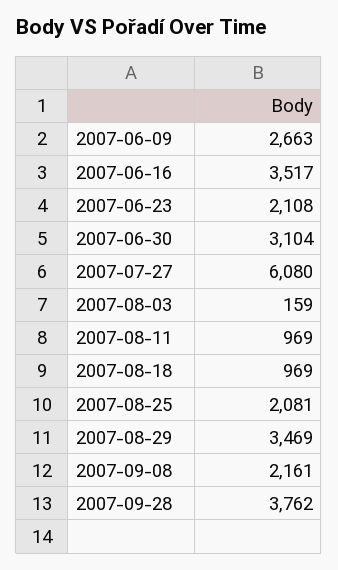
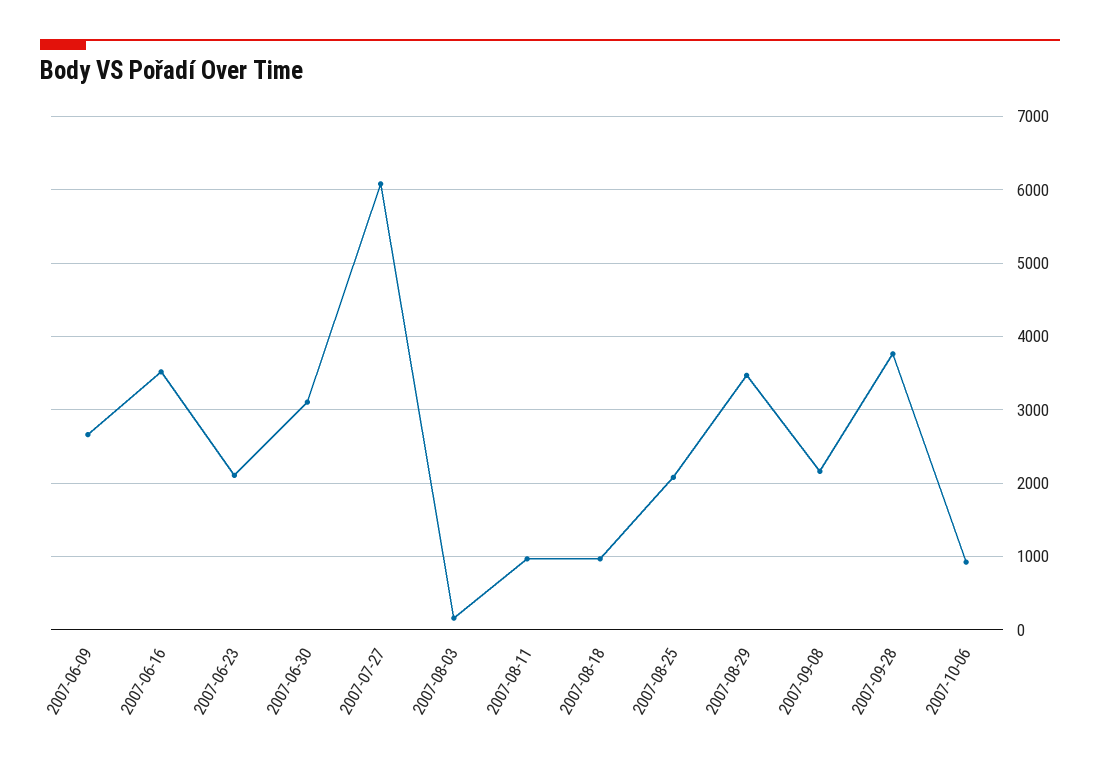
2007-10-06: none -> 900

